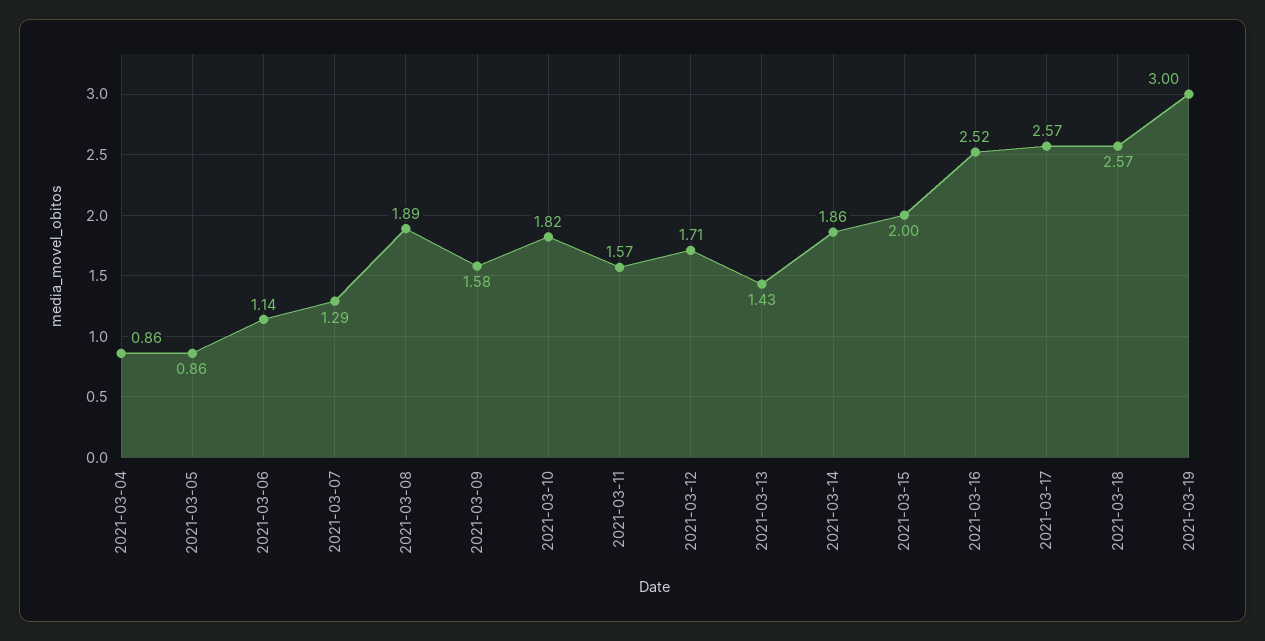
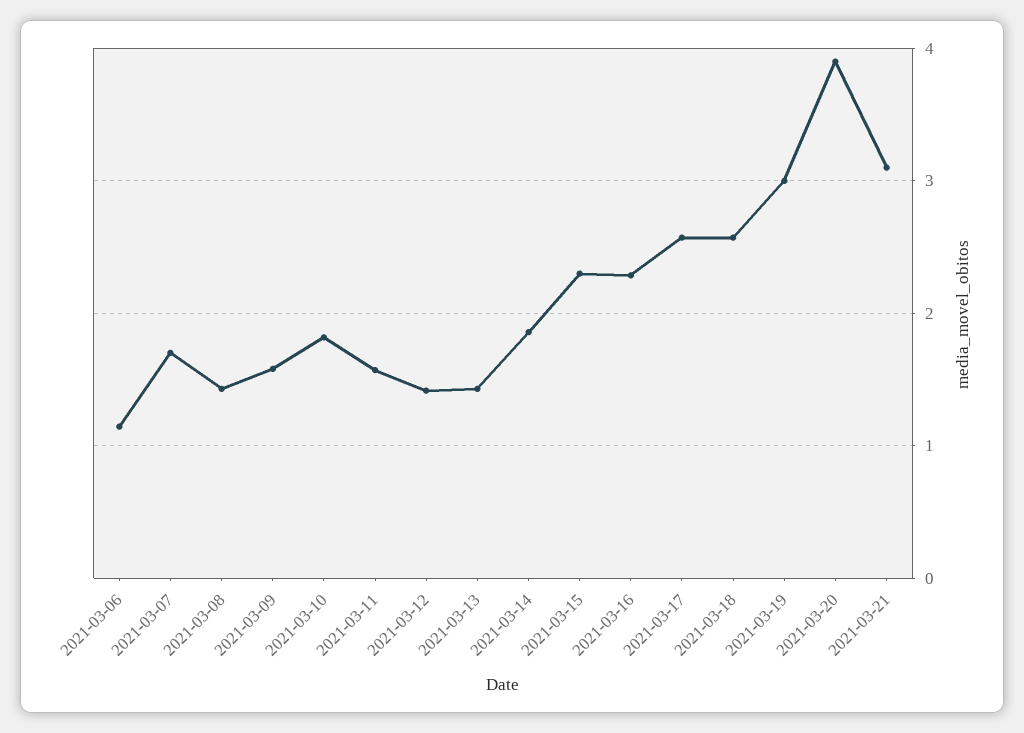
2021-03-04: 0.86 -> none
2021-03-05: 0.86 -> none
2021-03-07: 1.29 -> 1.7
2021-03-08: 1.89 -> 1.4
2021-03-12: 1.71 -> 1.4
2021-03-15: 2 -> 2.3
2021-03-16: 2.52 -> 2.3
2021-03-20: none -> 3.9
2021-03-21: none -> 3.1

